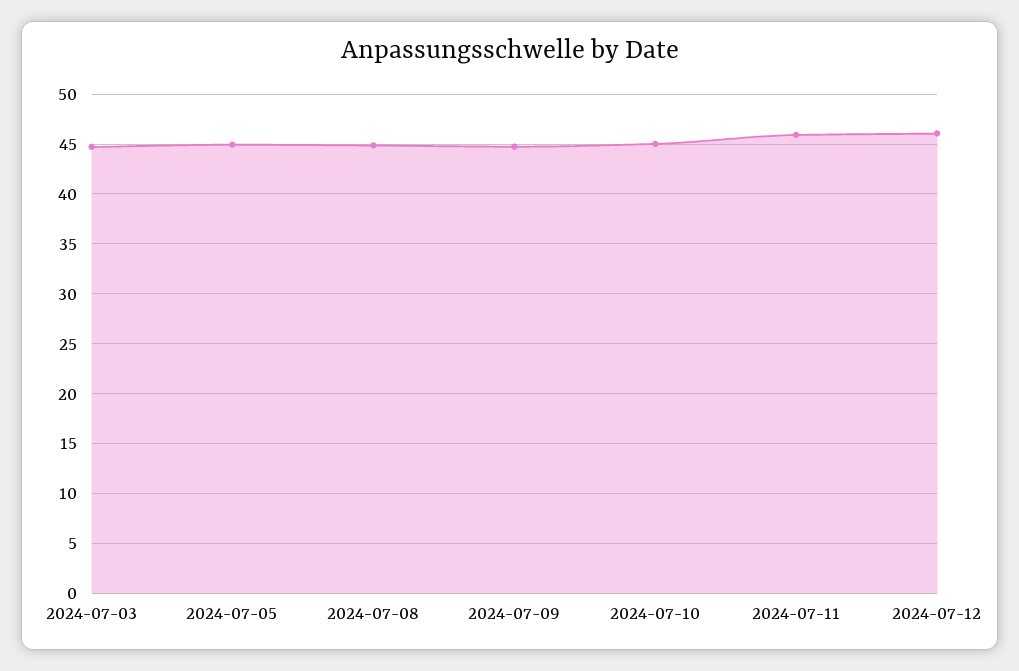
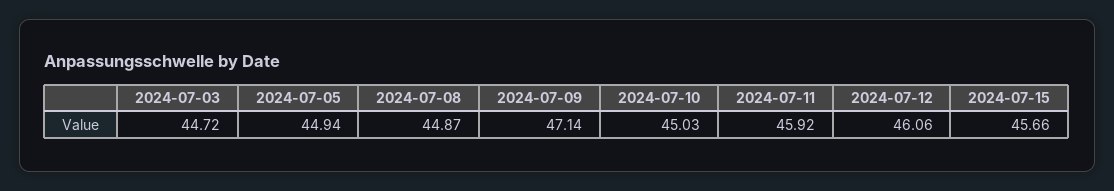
2024-07-09: 45 -> 47.14
2024-07-15: none -> 45.66

